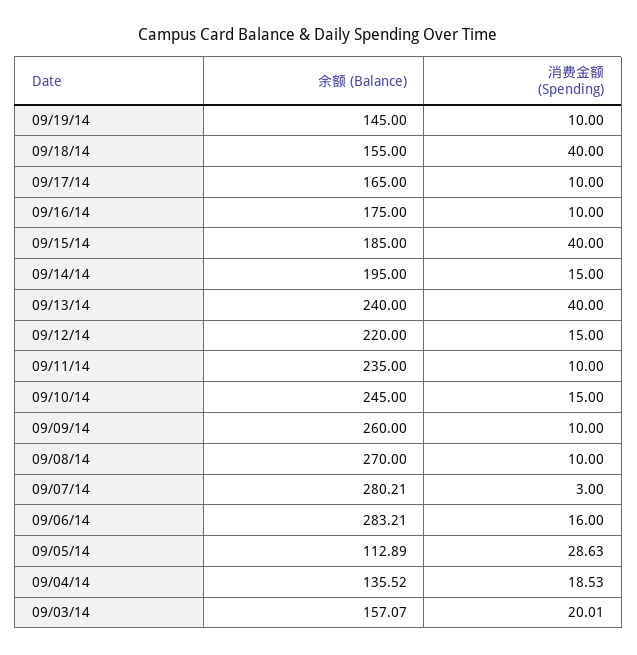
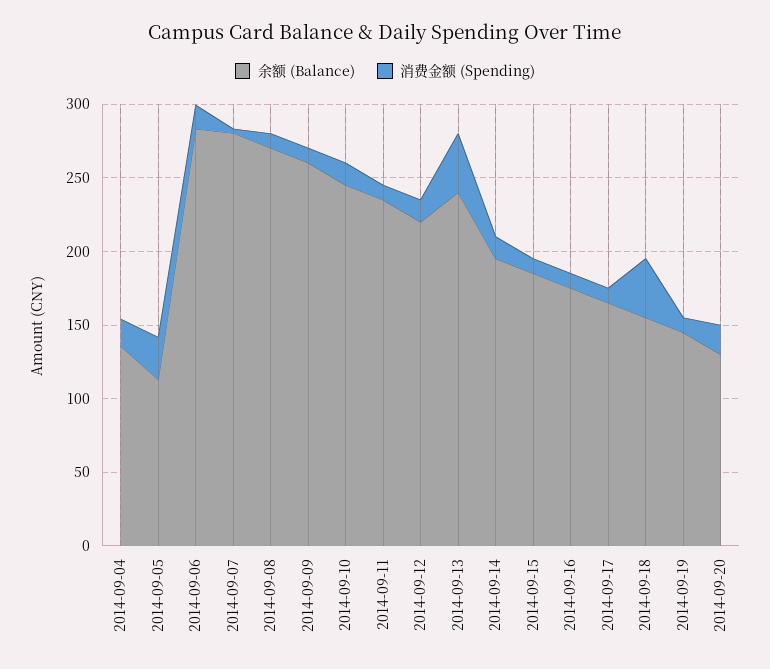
消费金额 (Spending), 09/15/14: 40 -> 10
余额 (Balance), 09/03/14: 157.07 -> none
消费金额 (Spending), 09/03/14: 20.01 -> none
余额 (Balance), 2014-09-20: none -> 130
消费金额 (Spending), 2014-09-20: none -> 20

